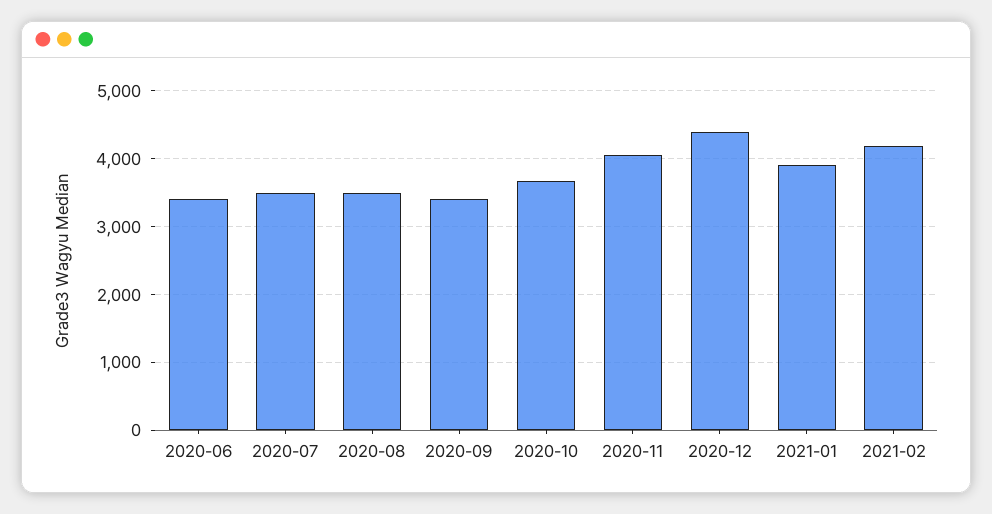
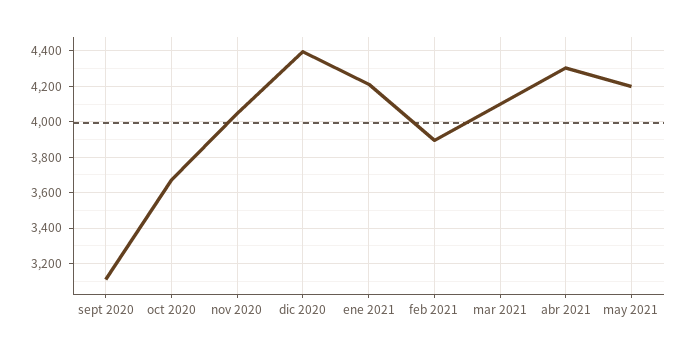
2020-06: 3400 -> none
2020-07: 3500 -> none
2020-08: 3500 -> none
2020-09: 3400 -> 3100
2021-01: 3900 -> 4200
2021-02: 4200 -> 3900
mar 2021: none -> 4100
abr 2021: none -> 4300
may 2021: none -> 4200

